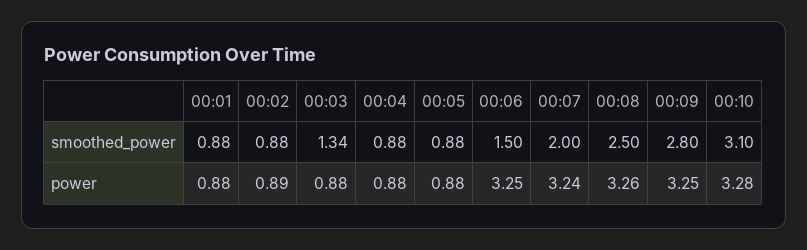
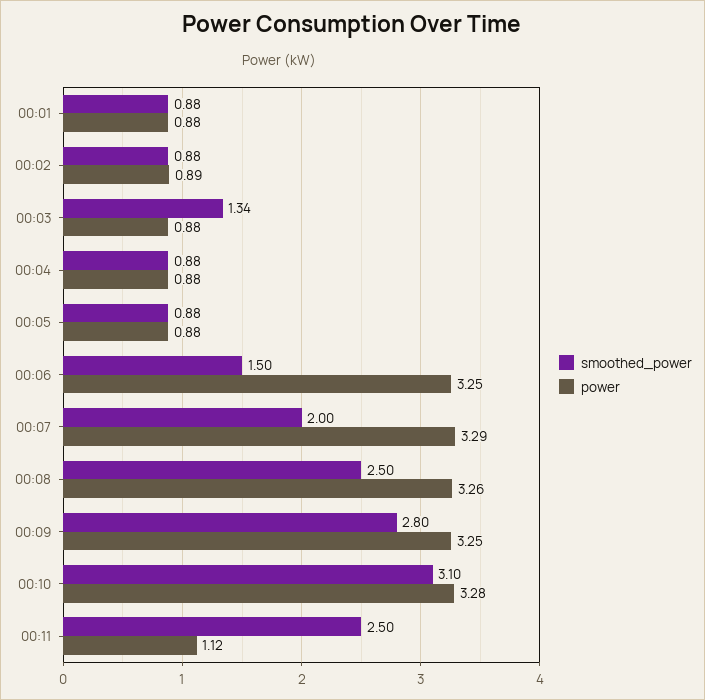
power, 00:07: 3.24 -> 3.29
smoothed_power, 00:11: none -> 2.5
power, 00:11: none -> 1.12

